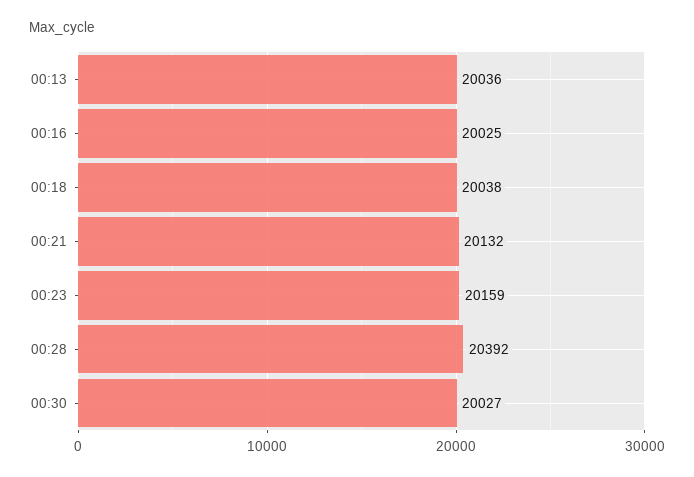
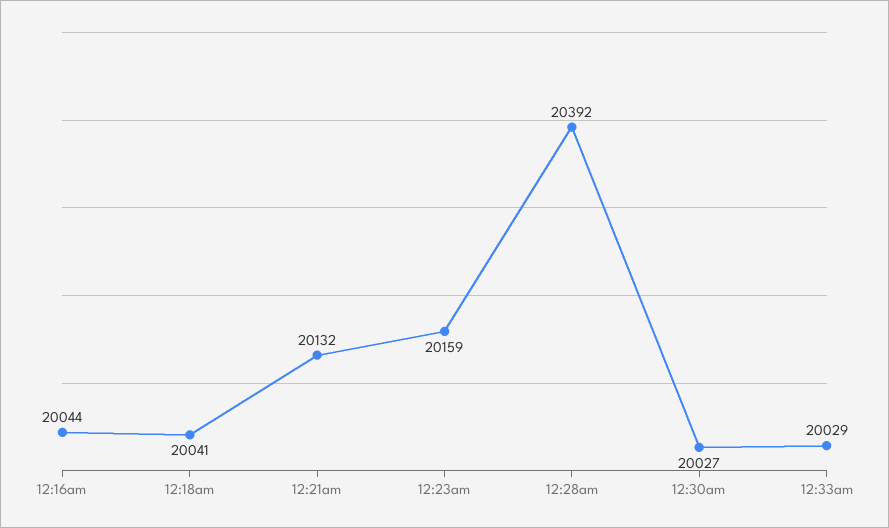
00:13: 20036 -> none
00:16: 20025 -> 20044
00:18: 20038 -> 20041
12:33am: none -> 20029

